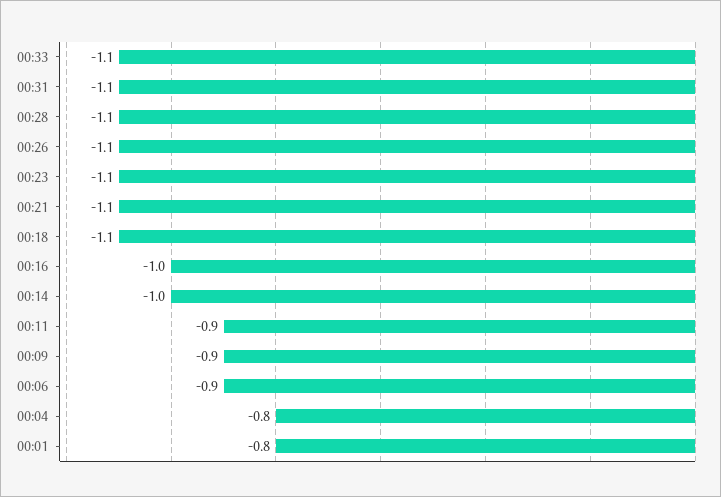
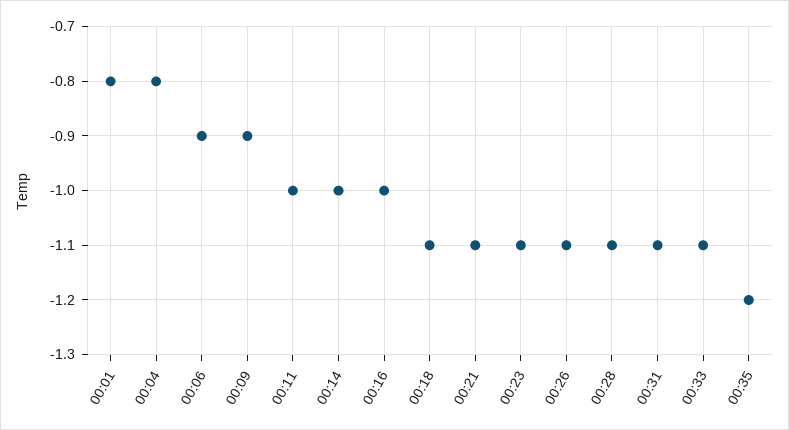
00:11: -0.9 -> -1
00:35: none -> -1.2

